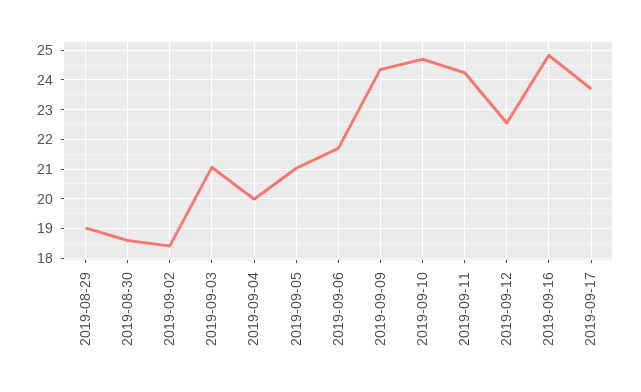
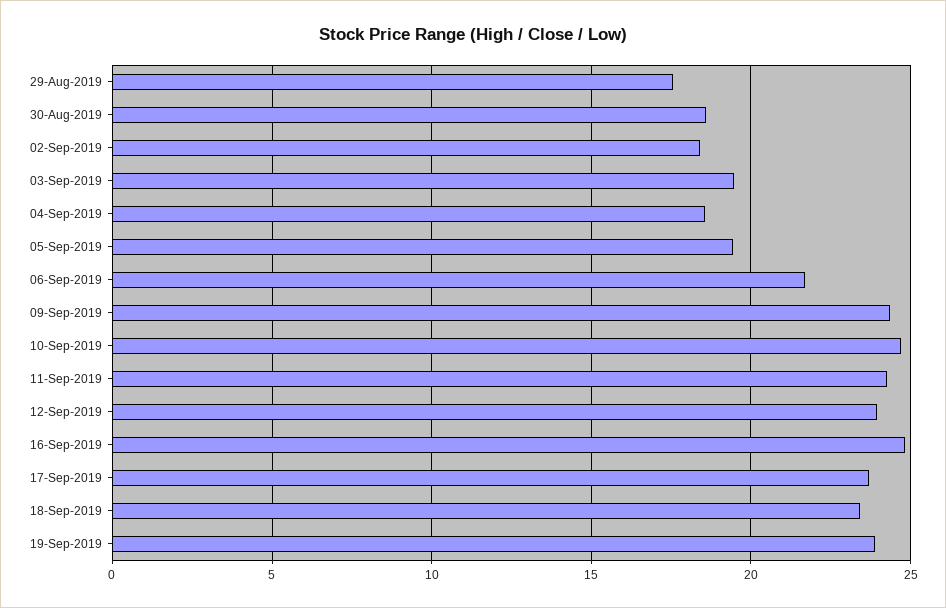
2019-08-29: 19 -> 17.5
2019-09-03: 21 -> 19.5
2019-09-04: 20 -> 18.5
2019-09-05: 21 -> 19.5
2019-09-12: 22.5 -> 24
18-Sep-2019: none -> 23.5
19-Sep-2019: none -> 24

